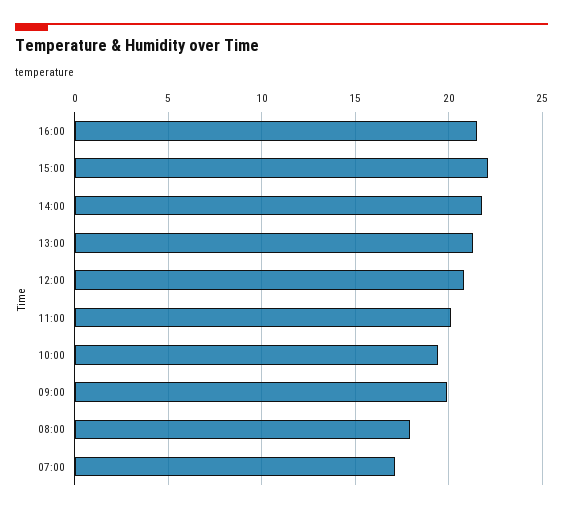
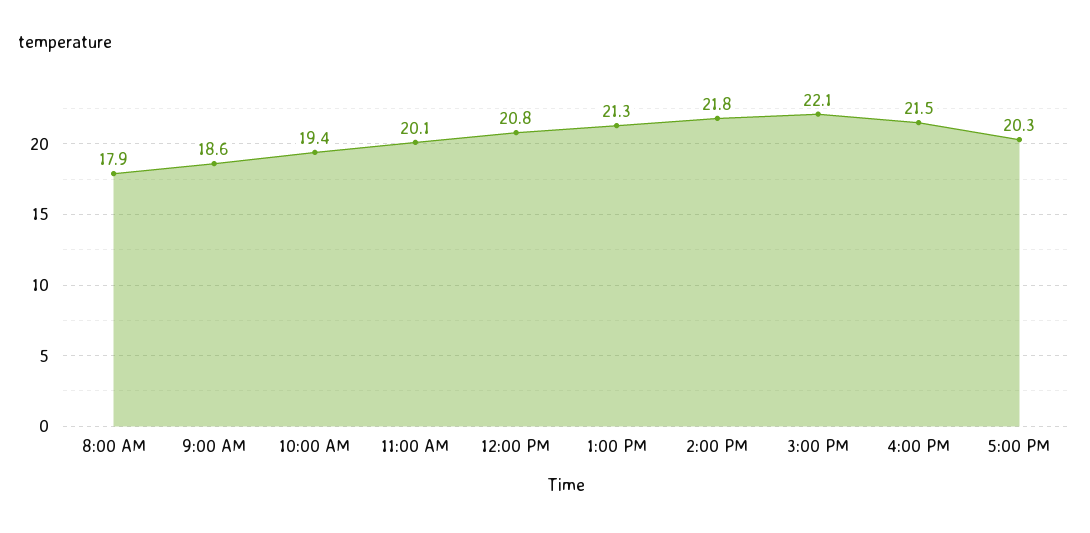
09:00: 20 -> 18.6
07:00: 17 -> none
5:00 PM: none -> 20.3

